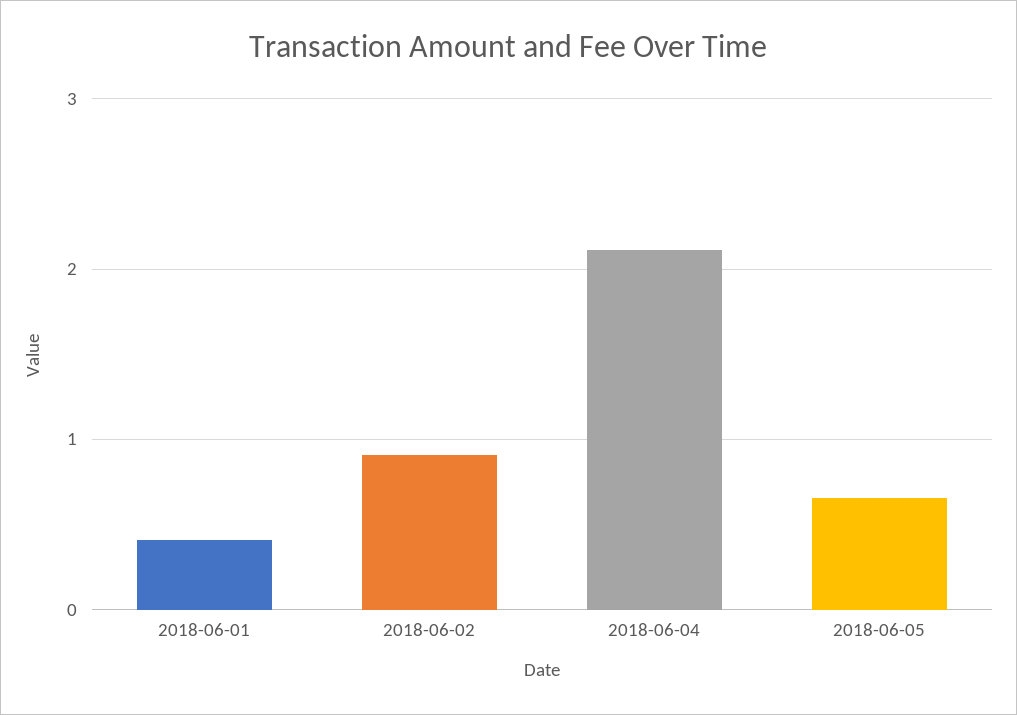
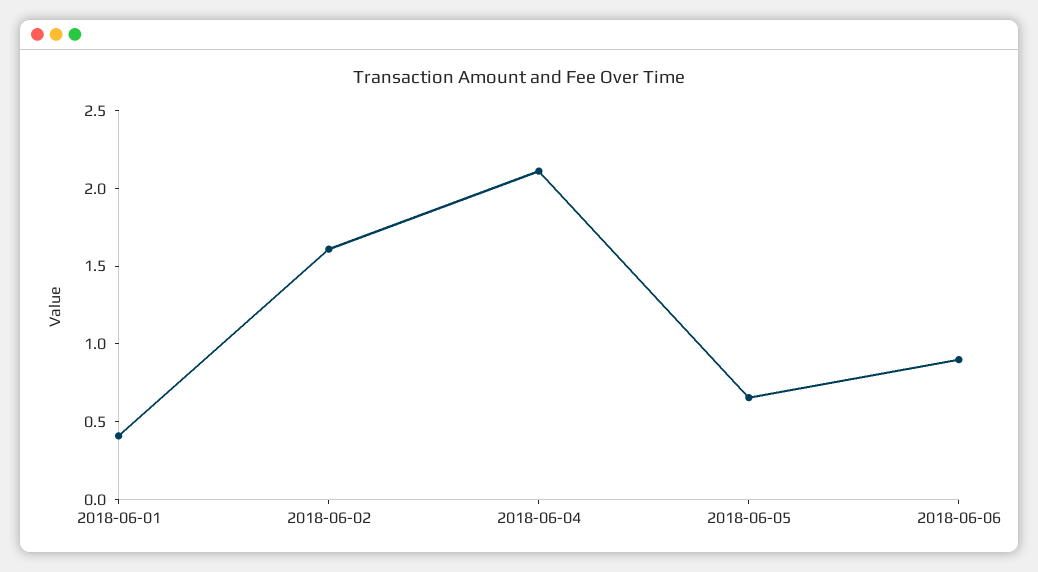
2018-06-02: 0.9 -> 1.6
2018-06-06: none -> 0.9

